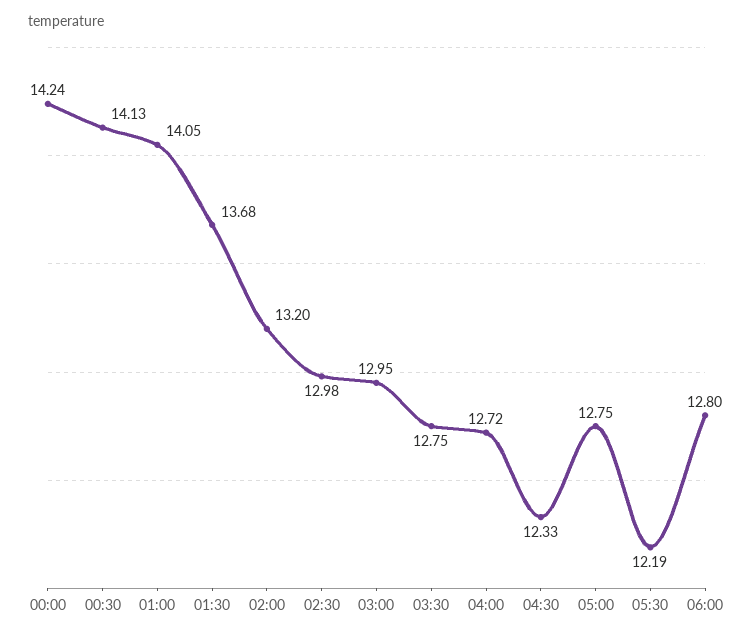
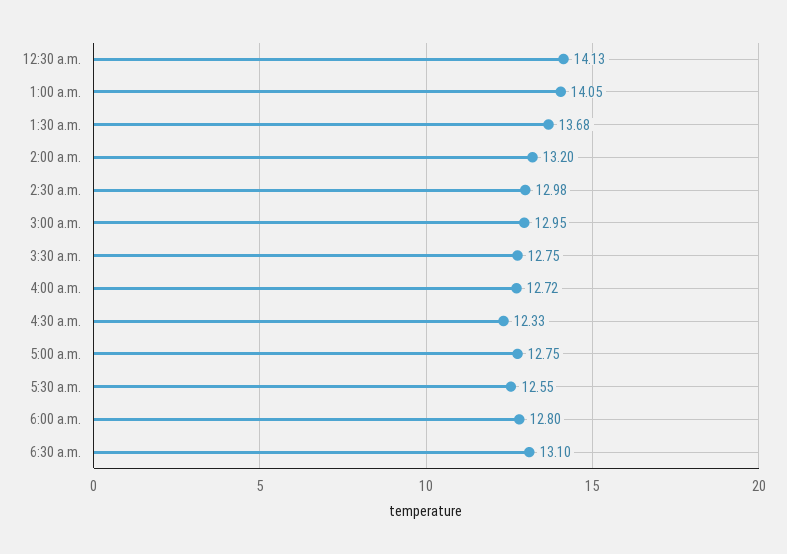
00:00: 14.24 -> none
05:30: 12.19 -> 12.55
6:30 a.m.: none -> 13.1

